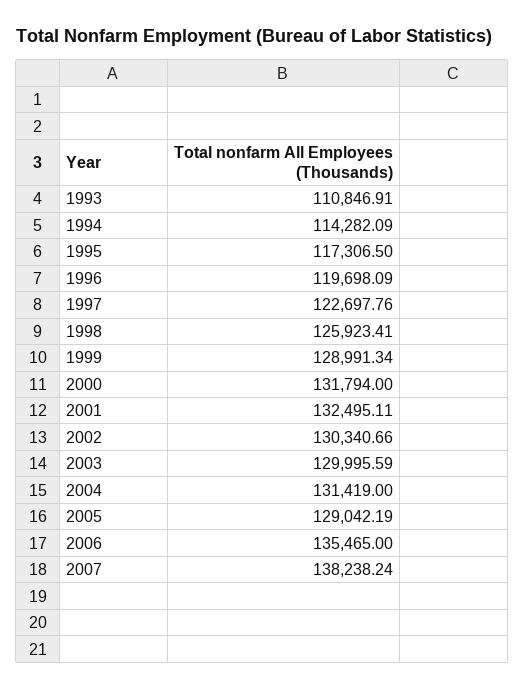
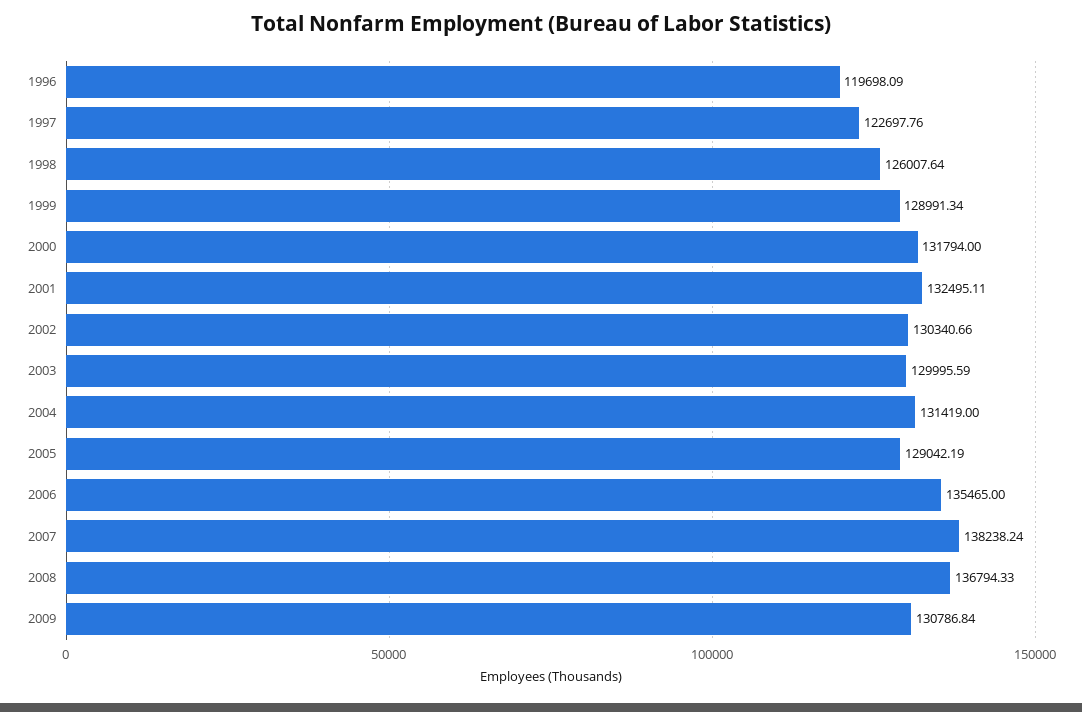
1993: 110846.91 -> none
1994: 114282.09 -> none
1995: 117306.5 -> none
1998: 125923.41 -> 126007.64
2008: none -> 136794.33
2009: none -> 130786.84

